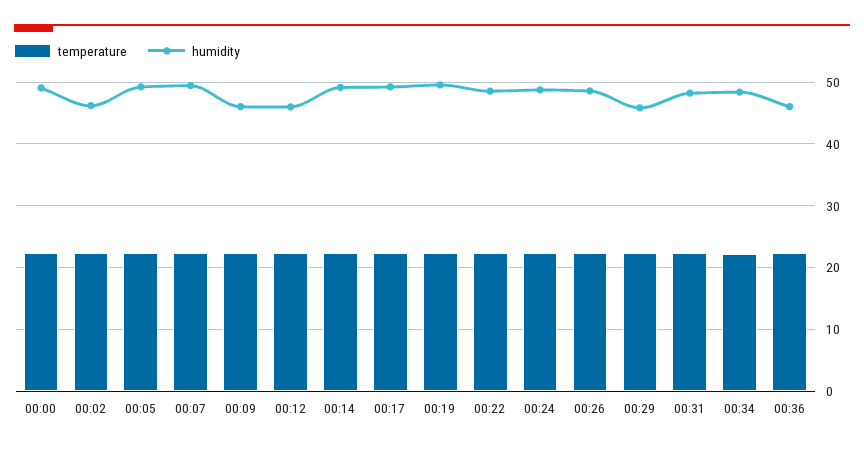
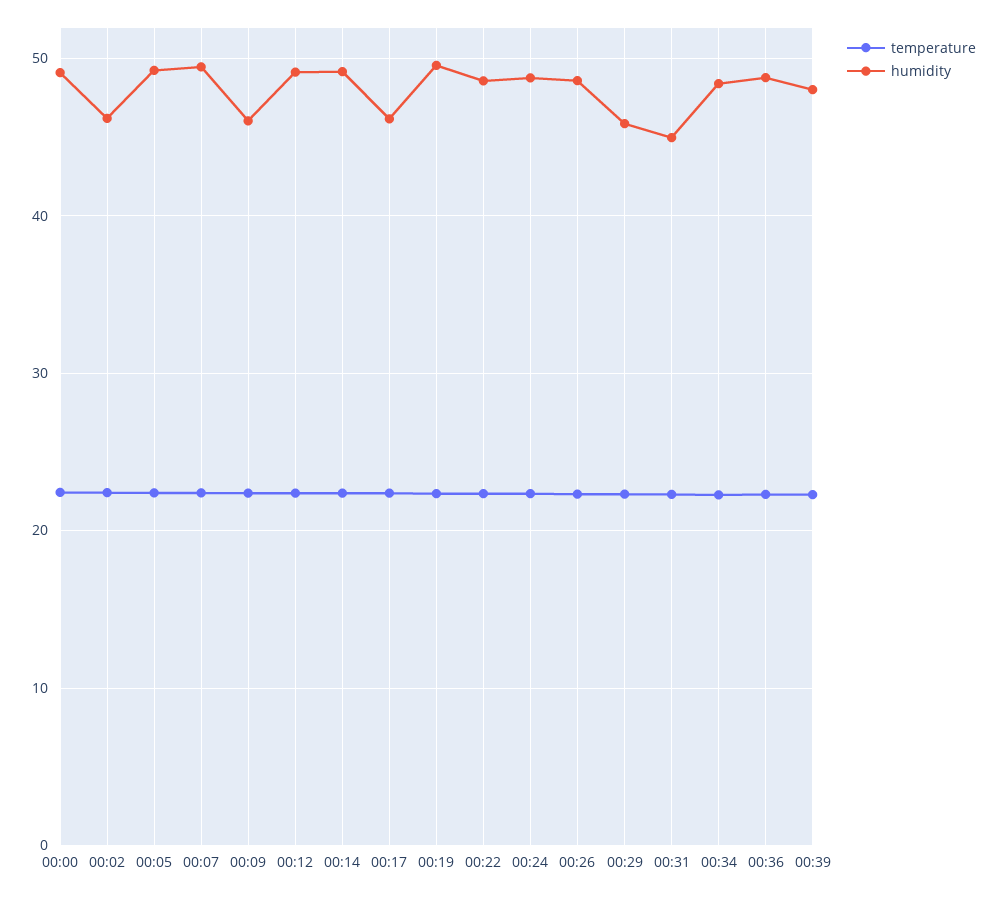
humidity, 00:12: 46 -> 49
humidity, 00:17: 49 -> 46
humidity, 00:31: 48 -> 45
humidity, 00:36: 46 -> 49
temperature, 00:39: none -> 22
humidity, 00:39: none -> 48

